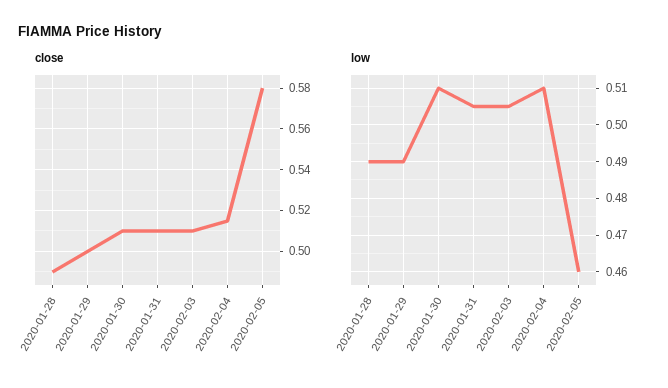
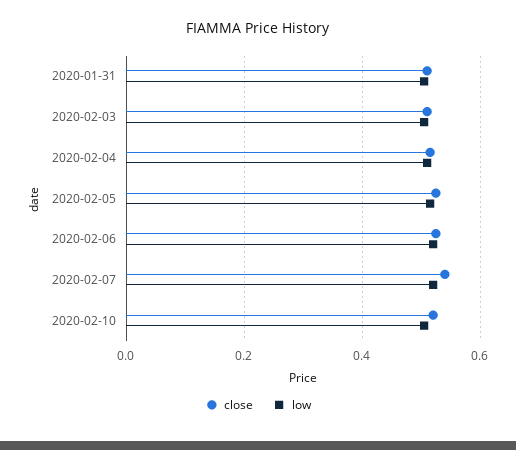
close, 2020-01-28: 0.49 -> none
close, 2020-01-29: 0.5 -> none
close, 2020-01-30: 0.51 -> none
close, 2020-02-05: 0.58 -> 0.52
low, 2020-01-28: 0.49 -> none
low, 2020-01-29: 0.49 -> none
low, 2020-01-30: 0.51 -> none
low, 2020-02-05: 0.46 -> 0.52
close, 2020-02-06: none -> 0.52
low, 2020-02-06: none -> 0.52
close, 2020-02-07: none -> 0.54
low, 2020-02-07: none -> 0.52
close, 2020-02-10: none -> 0.52
low, 2020-02-10: none -> 0.5

